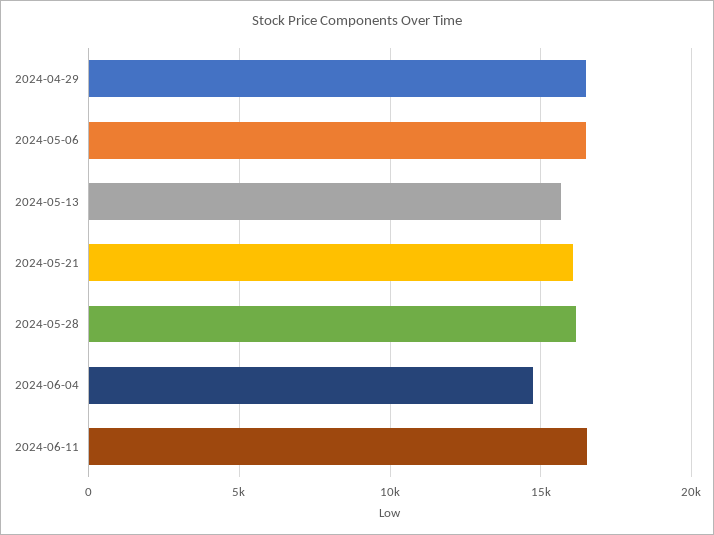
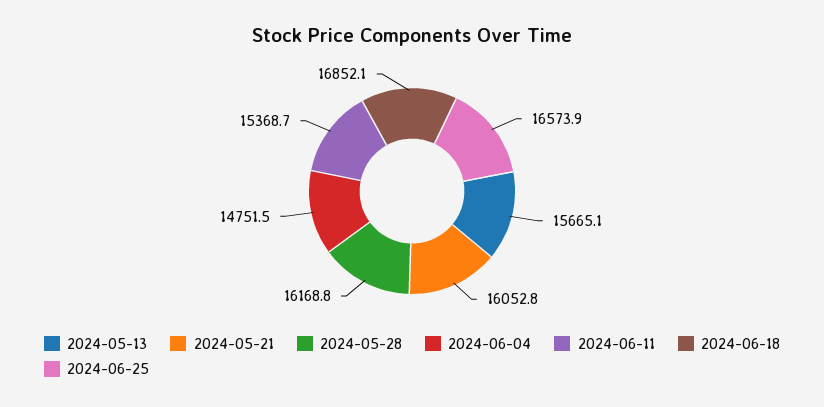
2024-04-29: 16500 -> none
2024-05-06: 16500 -> none
2024-06-11: 16500 -> 15368.7
2024-06-18: none -> 16852.1
2024-06-25: none -> 16573.9

